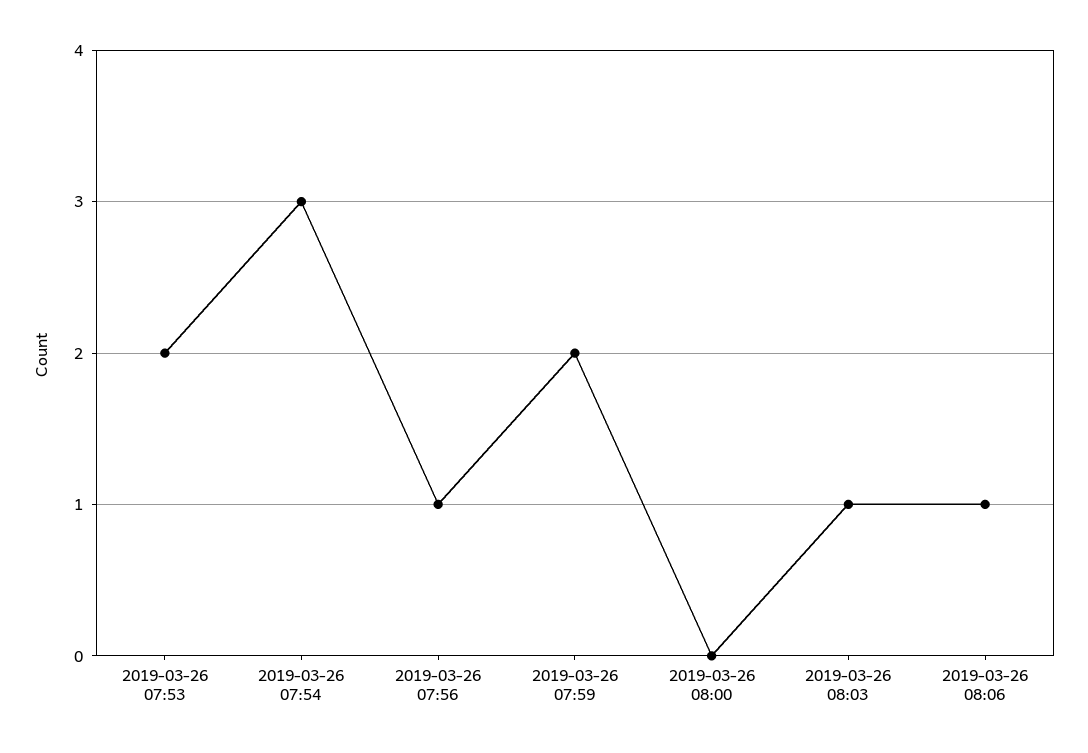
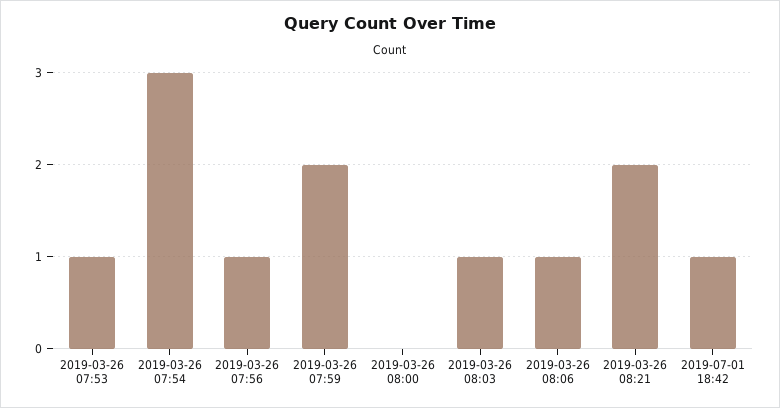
2019-03-26 07:53: 2 -> 1
2019-03-26 08:21: none -> 2
2019-07-01 18:42: none -> 1

